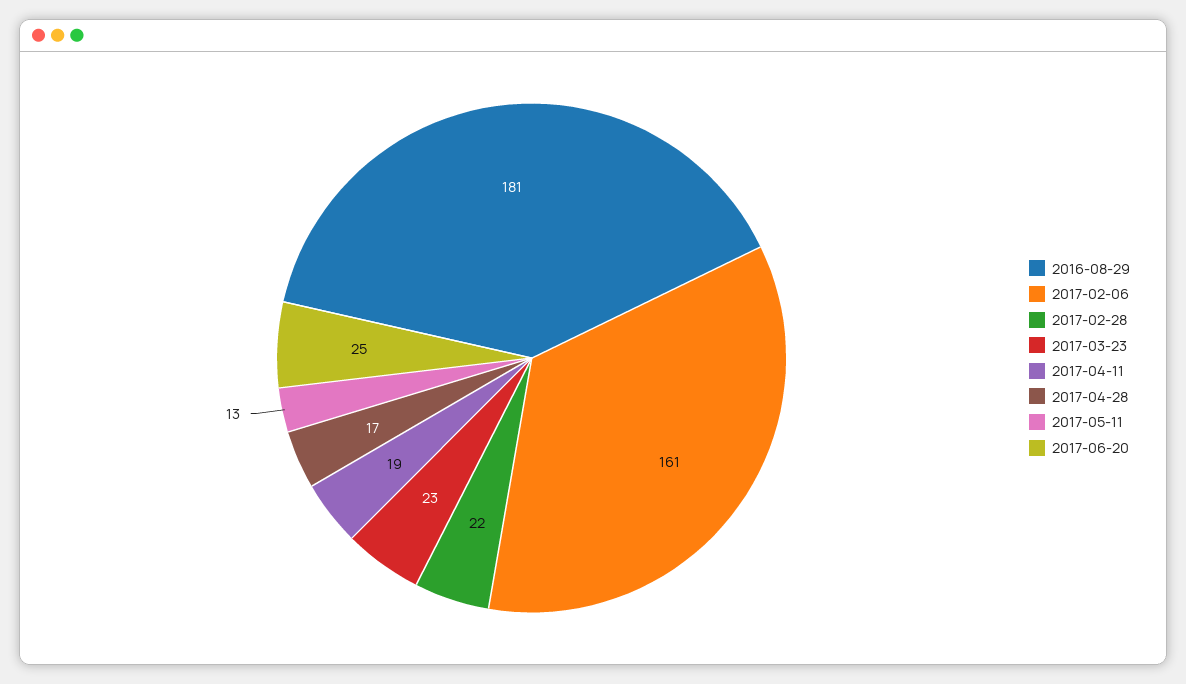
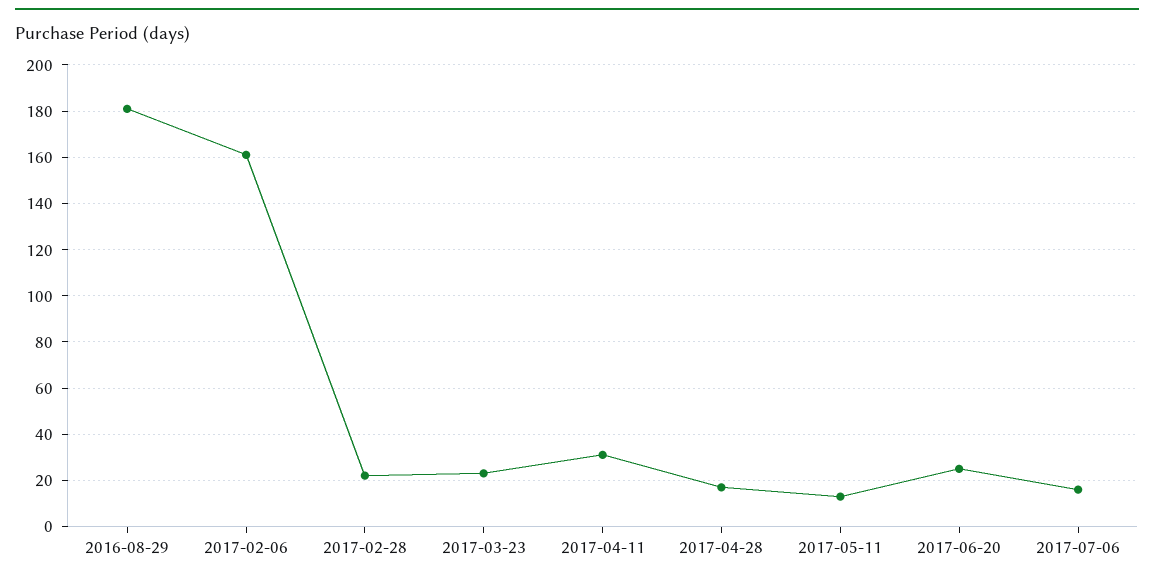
2017-04-11: 19 -> 30
2017-07-06: none -> 15

